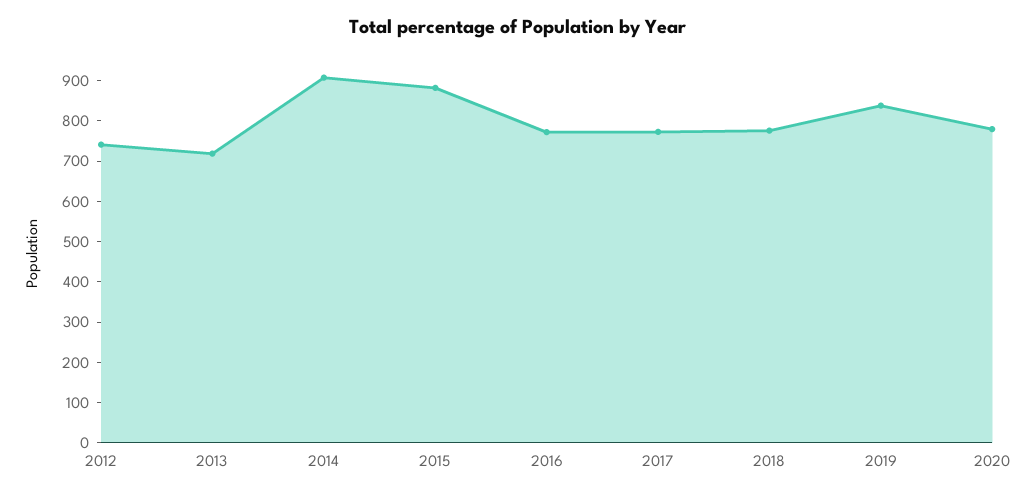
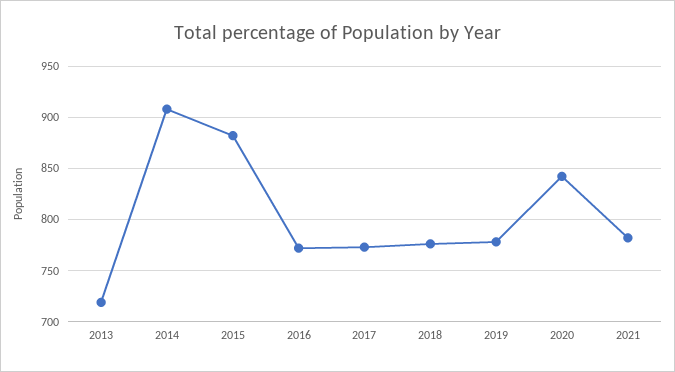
2012: 740 -> none
2019: 840 -> 780
2020: 780 -> 840
2021: none -> 780

